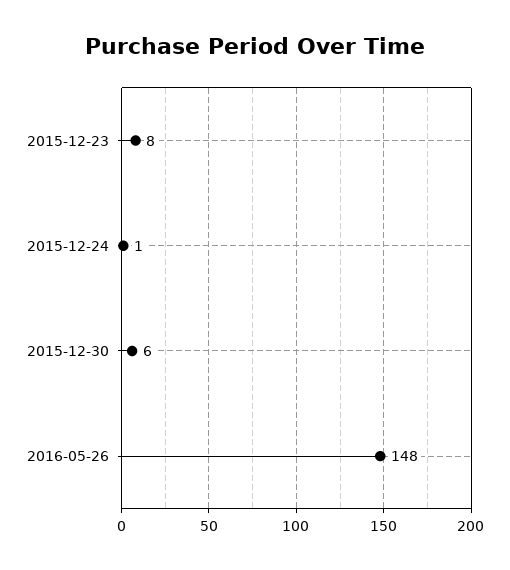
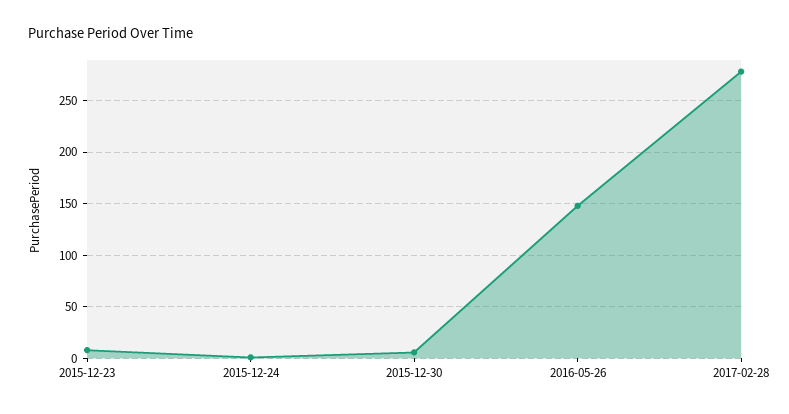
2017-02-28: none -> 280

